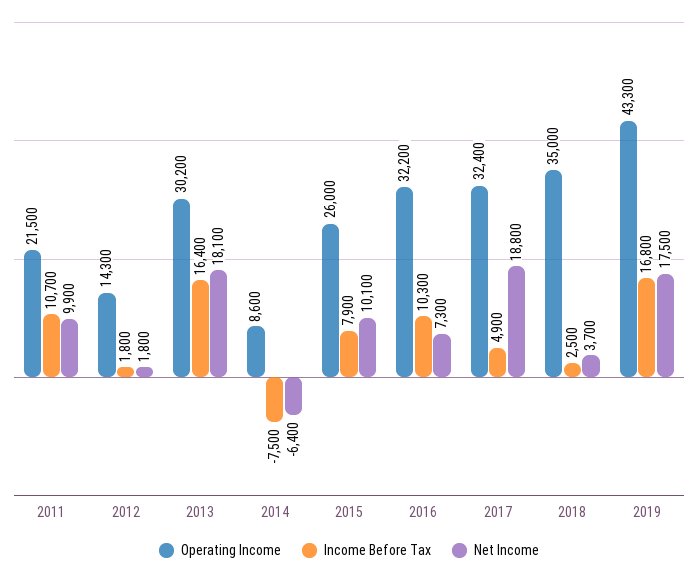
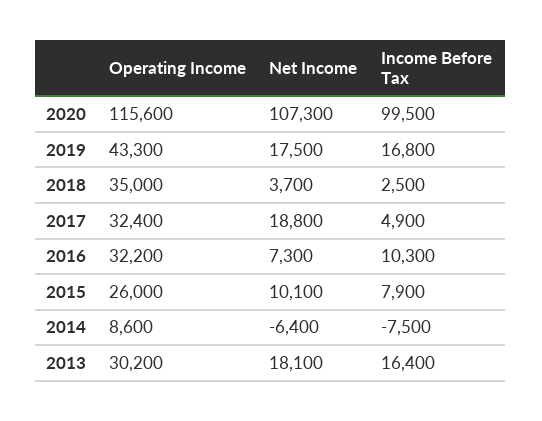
Operating Income, 2011: 21500 -> none
Income Before Tax, 2011: 10700 -> none
Net Income, 2011: 9900 -> none
Operating Income, 2012: 14300 -> none
Income Before Tax, 2012: 1800 -> none
Net Income, 2012: 1800 -> none
Operating Income, 2020: none -> 115600
Net Income, 2020: none -> 107300
Income Before Tax, 2020: none -> 99500

